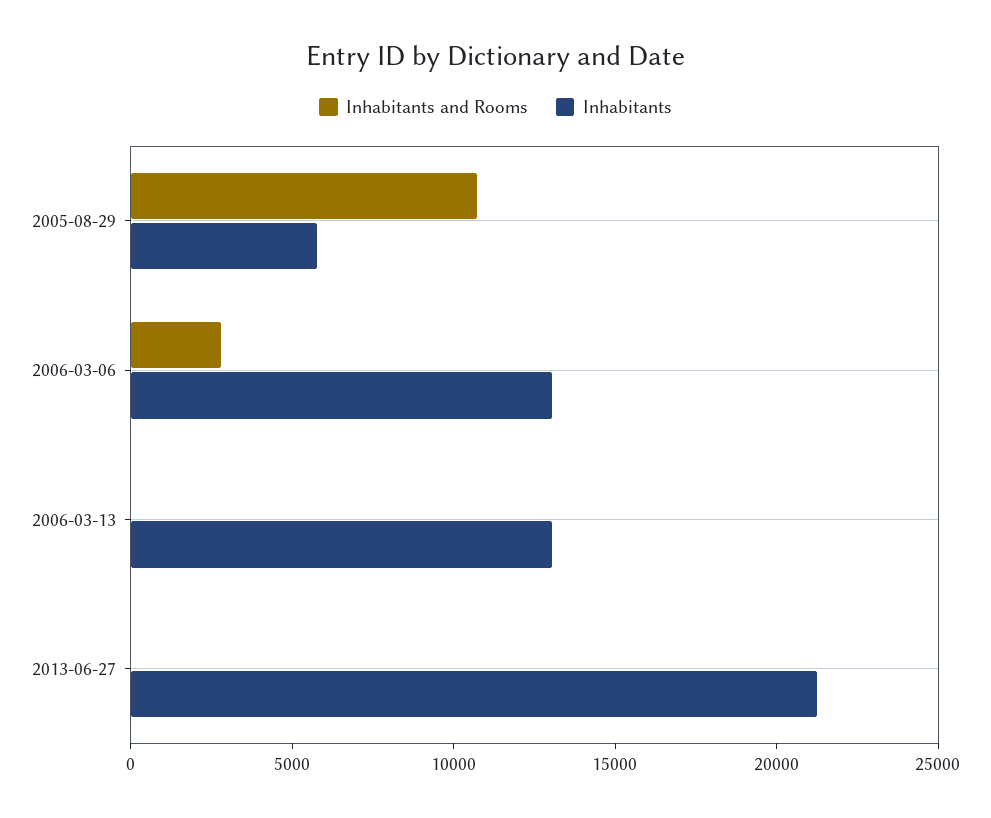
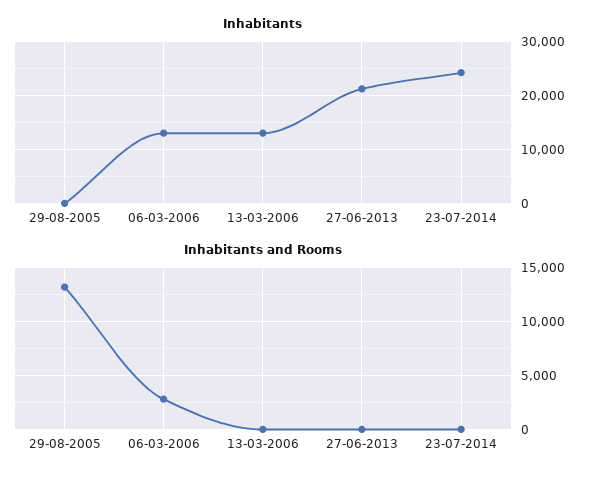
Inhabitants and Rooms, 2005-08-29: 11000 -> 13000
Inhabitants, 2005-08-29: 6000 -> 0
Inhabitants, 23-07-2014: none -> 24000
Inhabitants and Rooms, 23-07-2014: none -> 0

